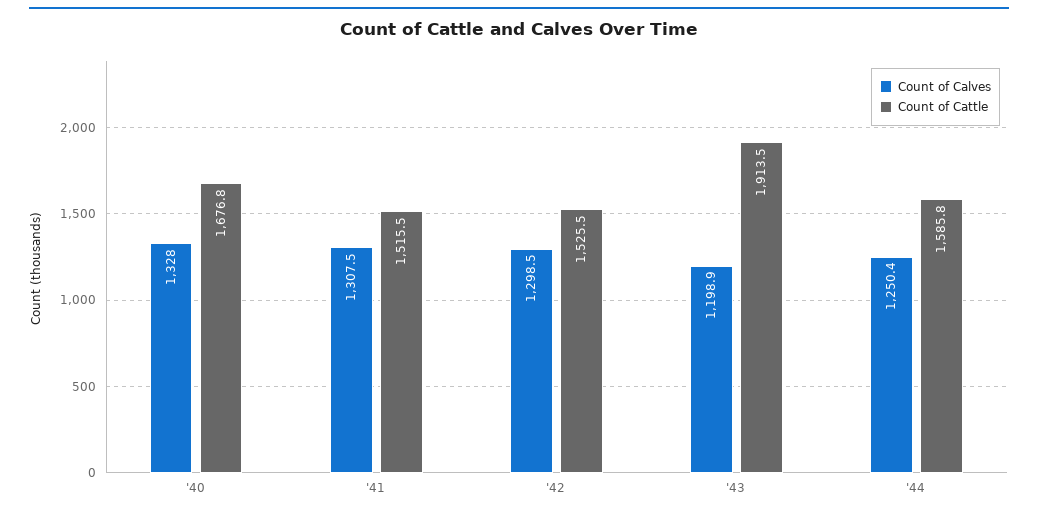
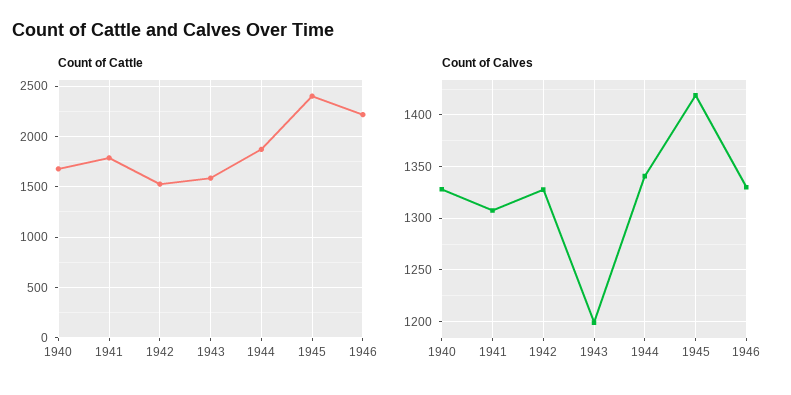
Count of Cattle, '41: 1515.5 -> 1800
Count of Calves, '42: 1298.5 -> 1330
Count of Cattle, '43: 1913.5 -> 1600
Count of Calves, '44: 1250.4 -> 1340
Count of Cattle, '44: 1585.8 -> 1900
Count of Cattle, 1945: none -> 2400
Count of Cattle, 1946: none -> 2200
Count of Calves, 1945: none -> 1420
Count of Calves, 1946: none -> 1330

